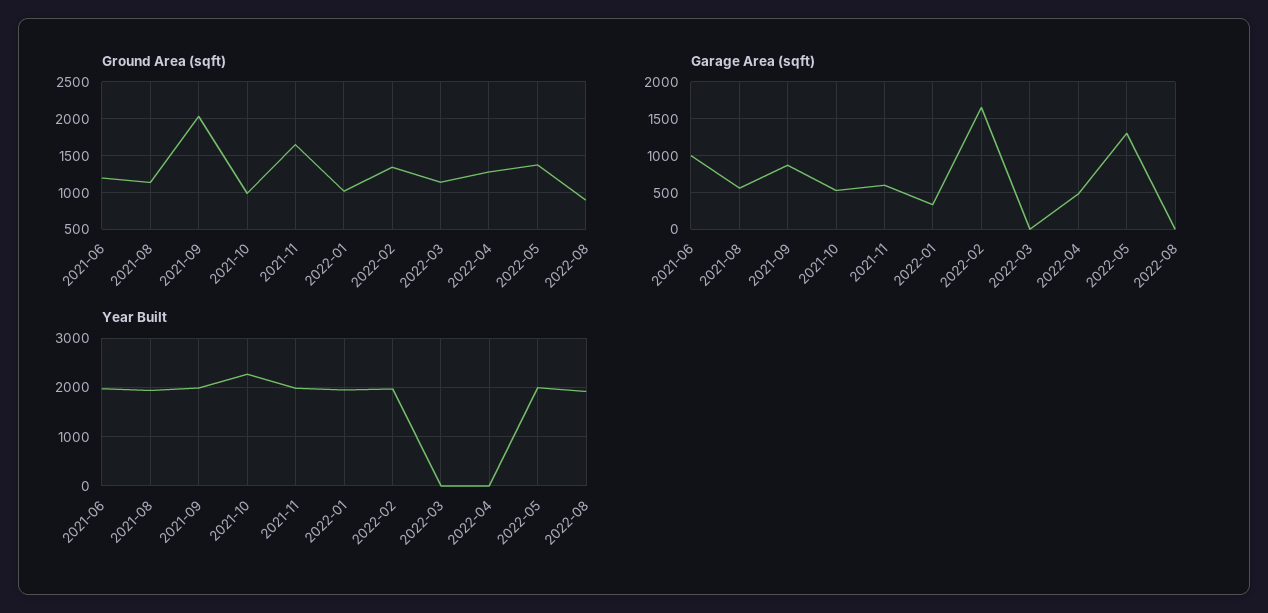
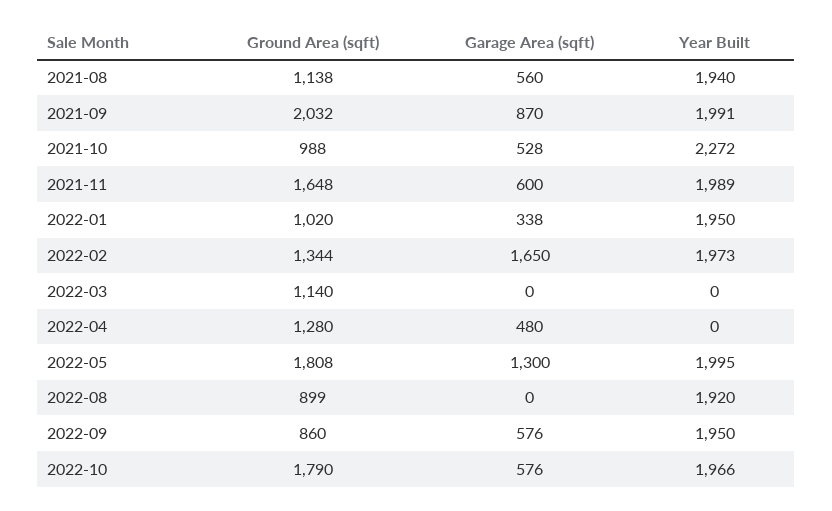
Ground Area (sqft), 2021-06: 1200 -> none
Ground Area (sqft), 2022-05: 1400 -> 1808
Garage Area (sqft), 2021-06: 1000 -> none
Year Built, 2021-06: 2000 -> none
Ground Area (sqft), 2022-09: none -> 860
Garage Area (sqft), 2022-09: none -> 576
Year Built, 2022-09: none -> 1950
Ground Area (sqft), 2022-10: none -> 1790
Garage Area (sqft), 2022-10: none -> 576
Year Built, 2022-10: none -> 1966

